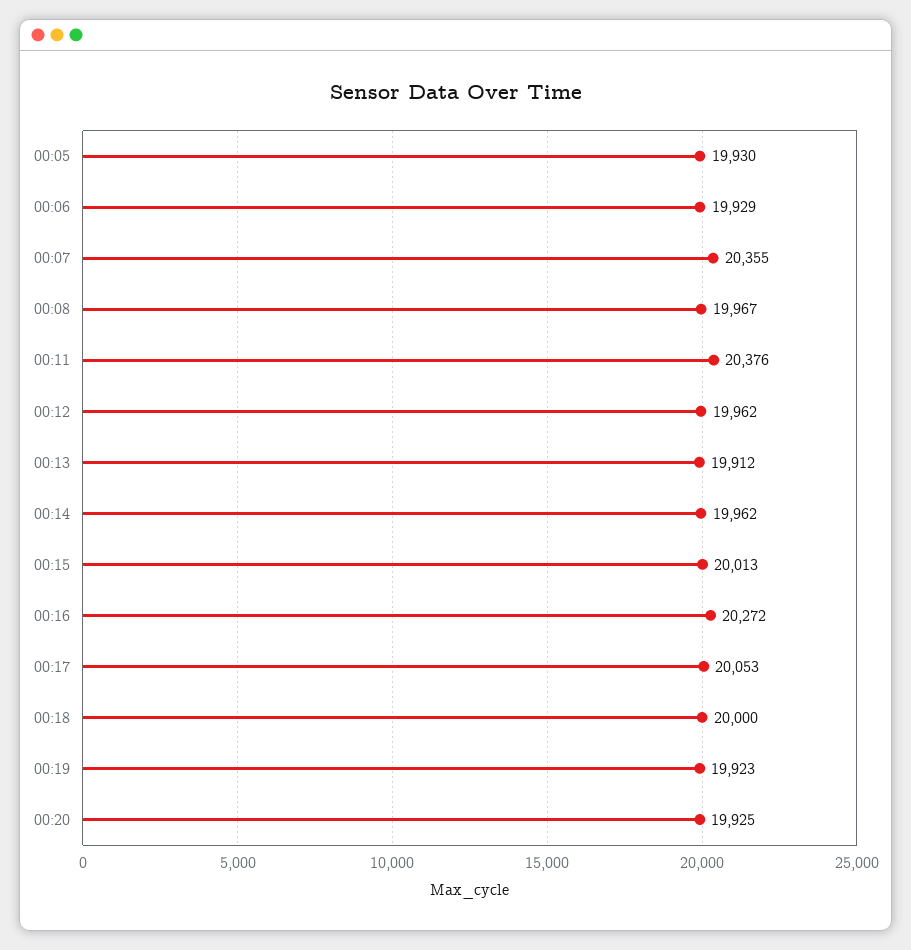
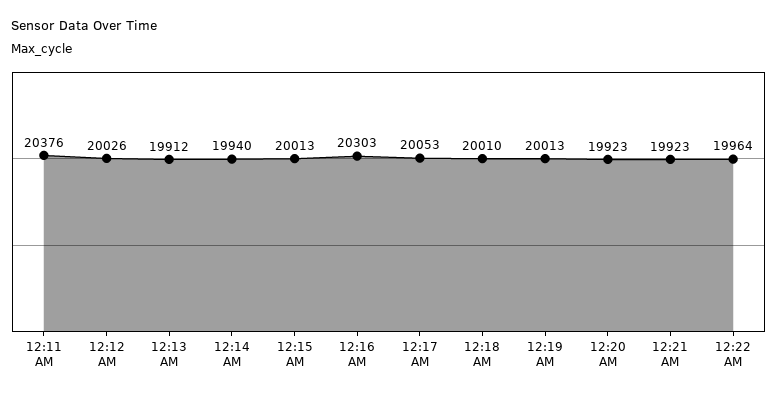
00:05: 19930 -> none
00:06: 19929 -> none
00:07: 20355 -> none
00:08: 19967 -> none
00:12: 19962 -> 20026
00:14: 19962 -> 19940
00:16: 20272 -> 20303
00:18: 20000 -> 20010
00:19: 19923 -> 20013
00:20: 19925 -> 19923
12:21 AM: none -> 19923
12:22 AM: none -> 19964

